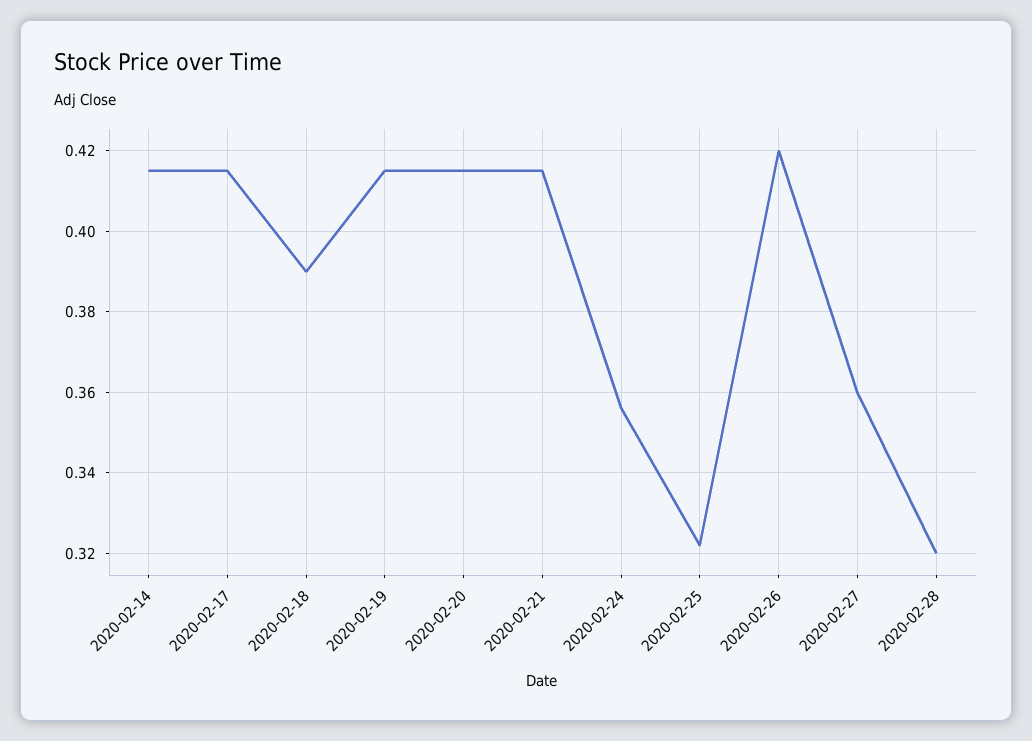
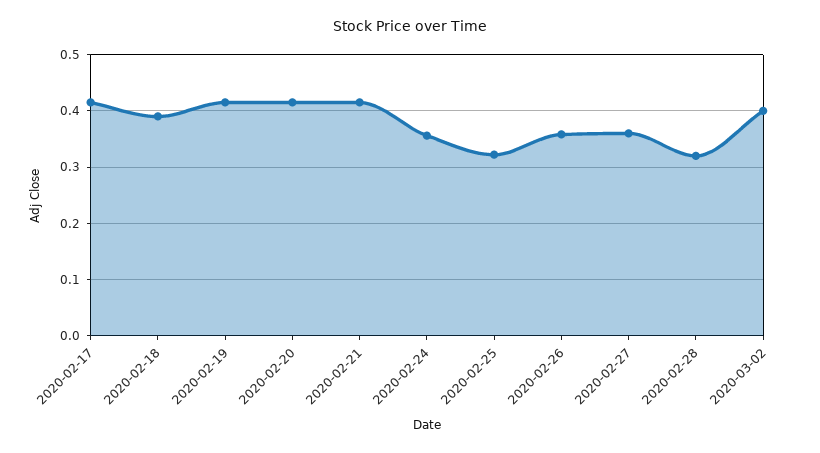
2020-02-14: 0.415 -> none
2020-02-26: 0.42 -> 0.36
2020-03-02: none -> 0.4

